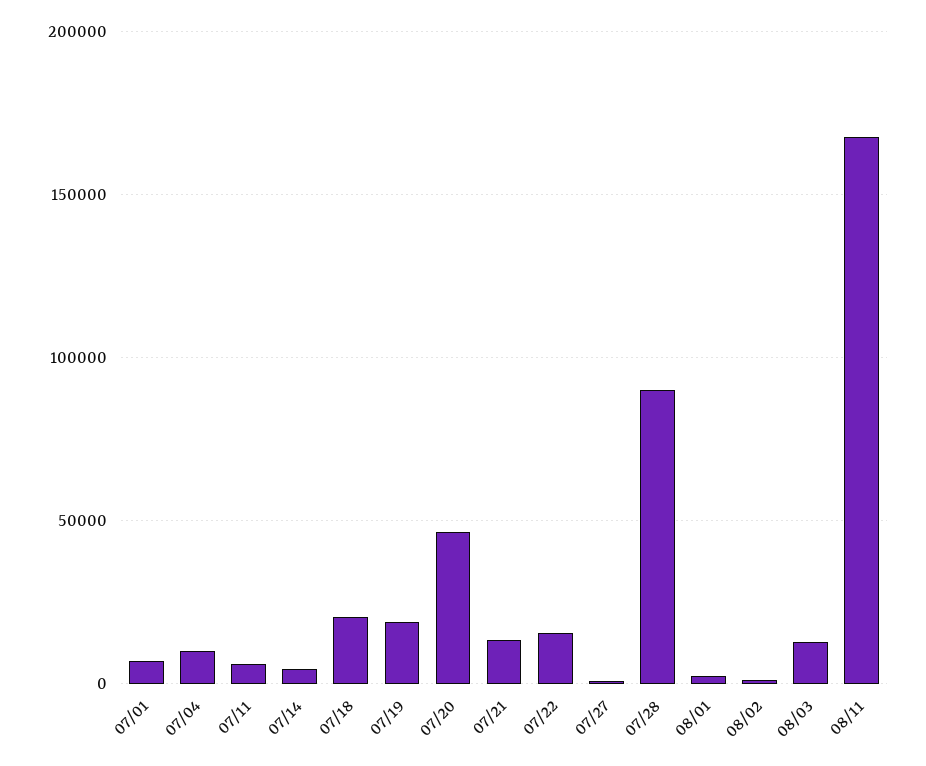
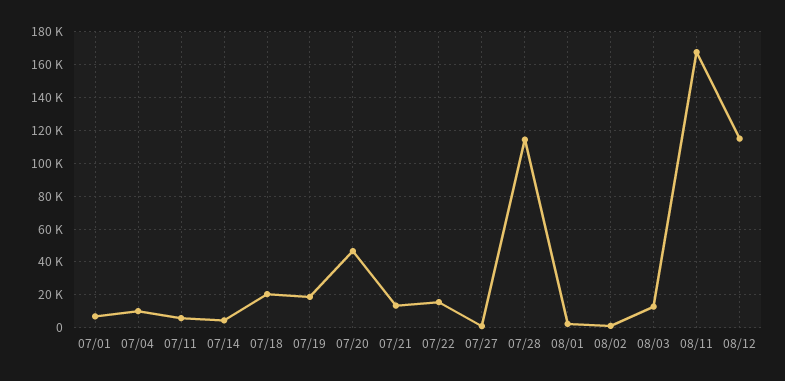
07/28: 90000 -> 115000
08/12: none -> 115000

